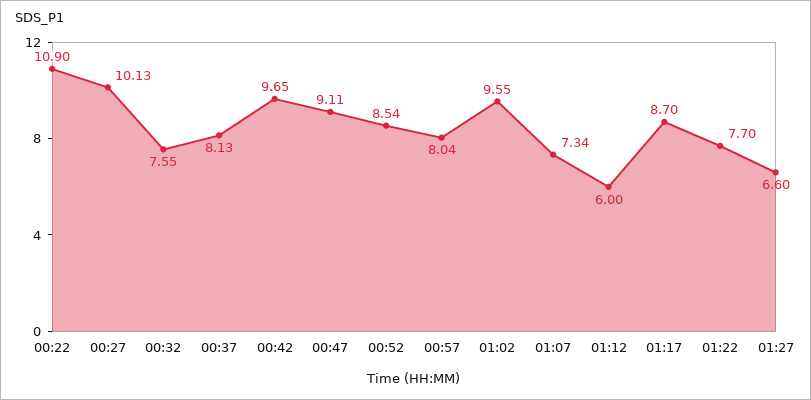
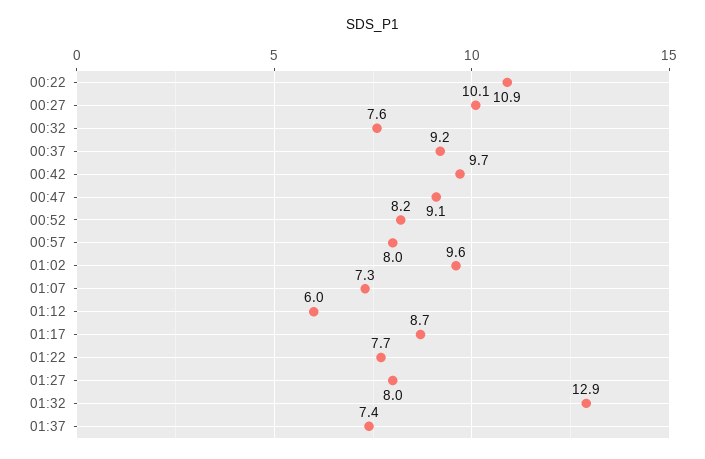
00:37: 8.13 -> 9.2
00:52: 8.54 -> 8.2
01:27: 6.6 -> 8
01:32: none -> 12.9
01:37: none -> 7.4

